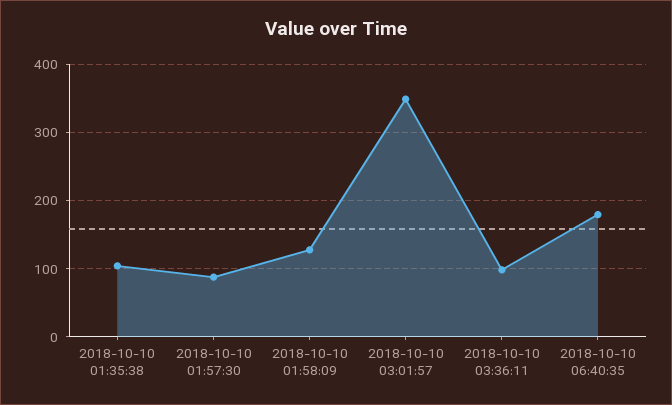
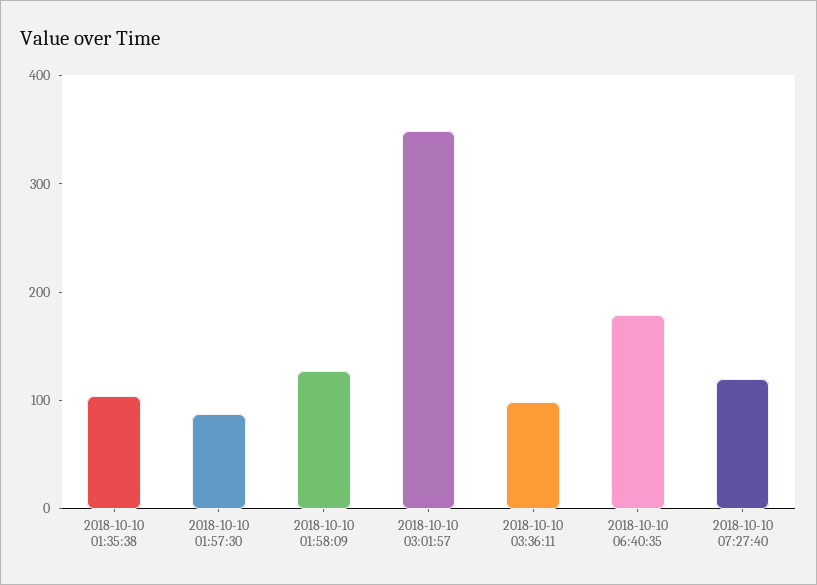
2018-10-10 07:27:40: none -> 120

